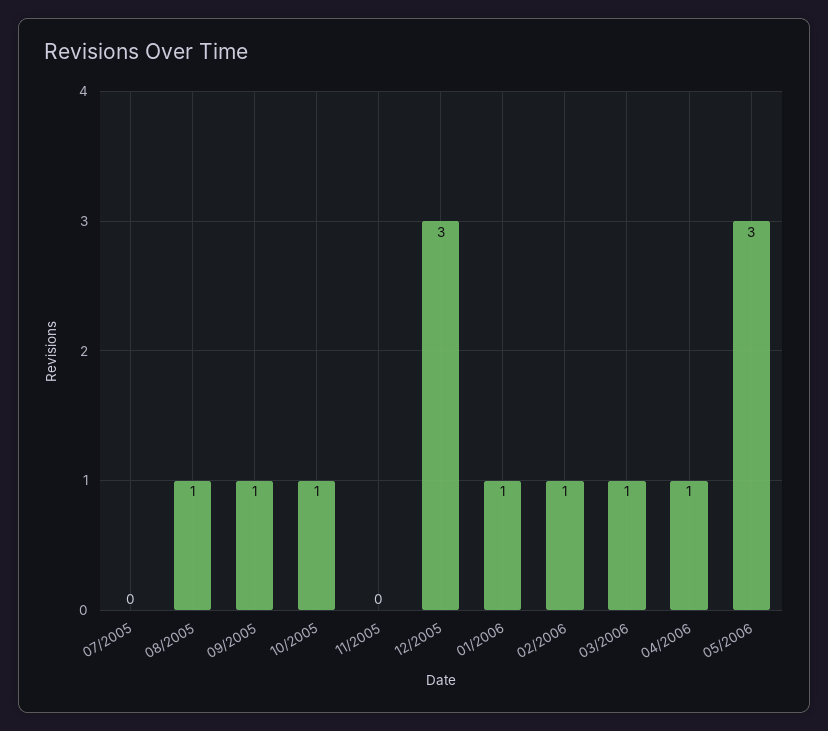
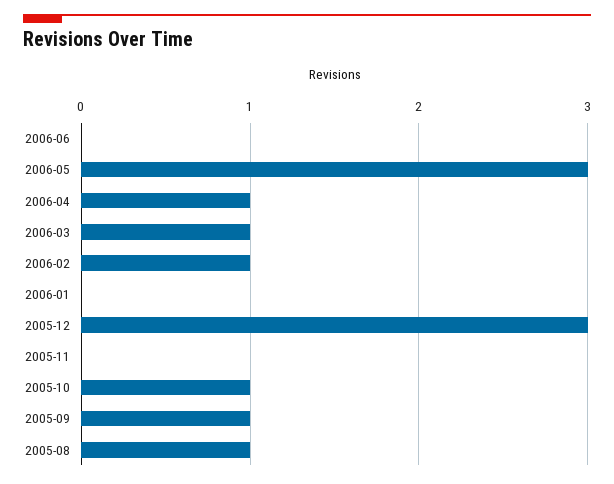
07/2005: 0 -> none
01/2006: 1 -> 0
2006-06: none -> 0

